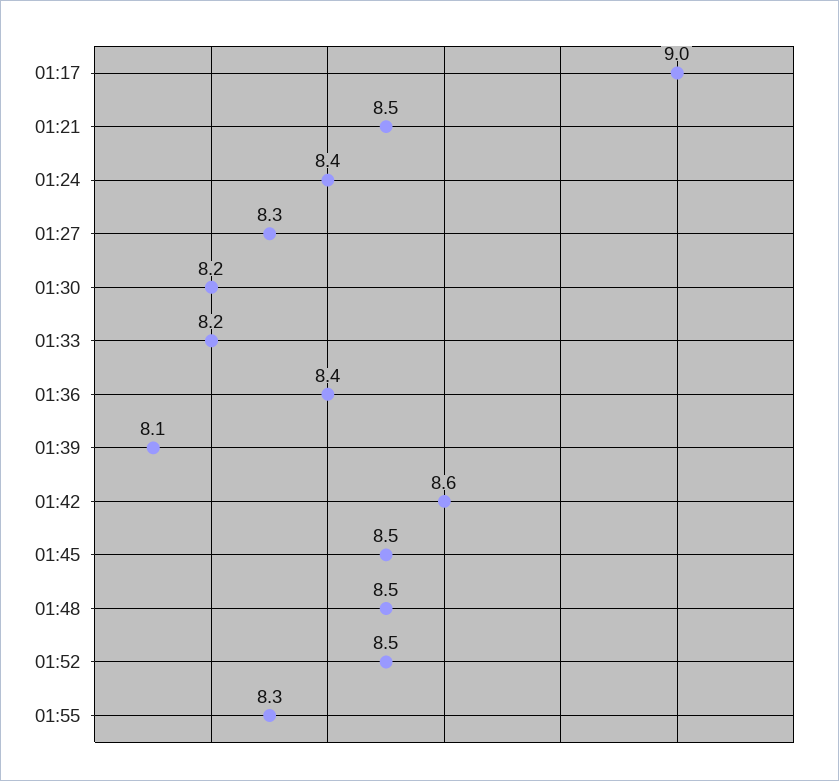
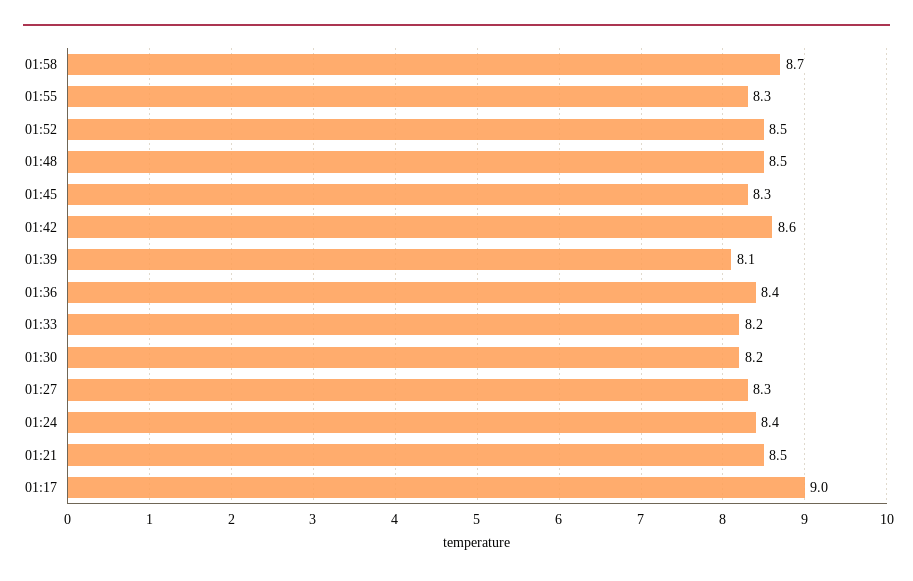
01:45: 8.5 -> 8.3
01:58: none -> 8.7

